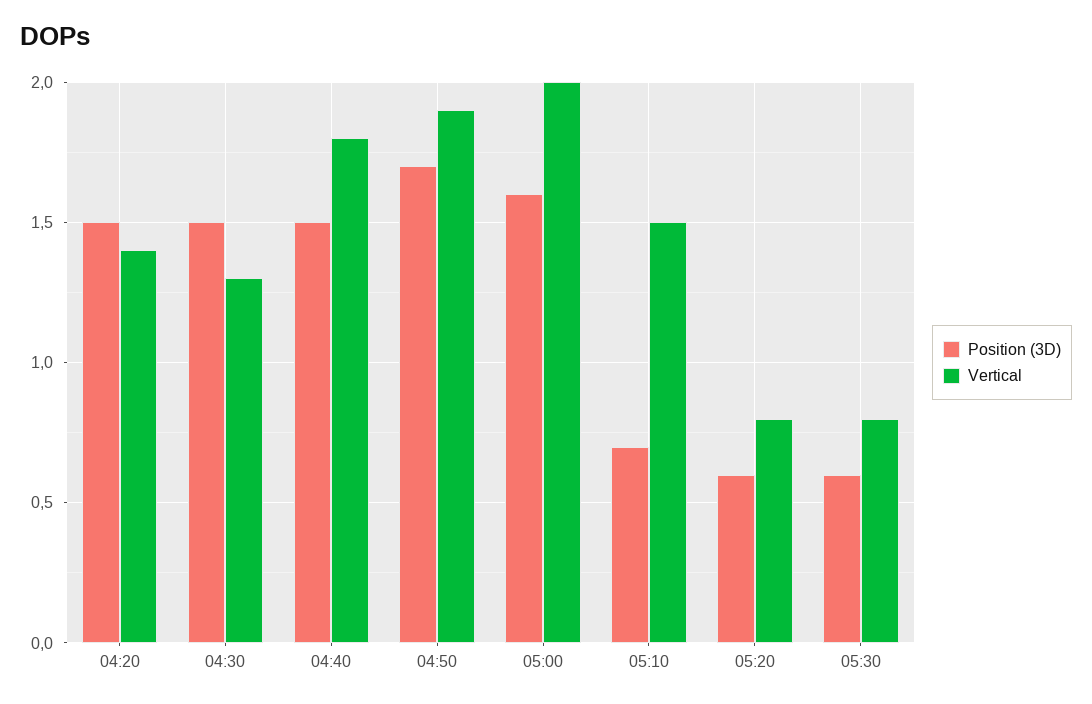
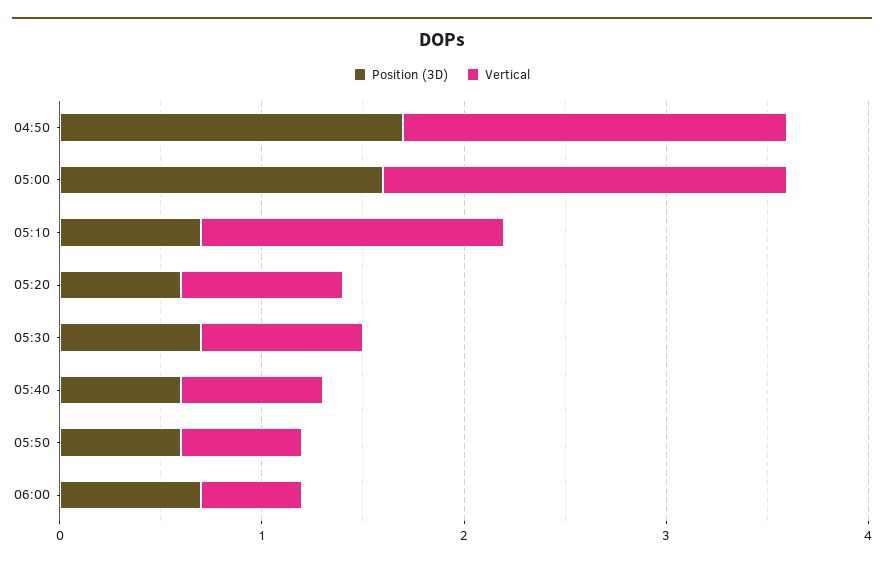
Position (3D), 04:20: 1.5 -> none
Vertical, 04:20: 1.4 -> none
Position (3D), 04:30: 1.5 -> none
Vertical, 04:30: 1.3 -> none
Position (3D), 04:40: 1.5 -> none
Vertical, 04:40: 1.8 -> none
Position (3D), 05:30: 0.6 -> 0.7
Position (3D), 05:40: none -> 0.6
Vertical, 05:40: none -> 0.7
Position (3D), 05:50: none -> 0.6
Vertical, 05:50: none -> 0.6
Position (3D), 06:00: none -> 0.7
Vertical, 06:00: none -> 0.5

